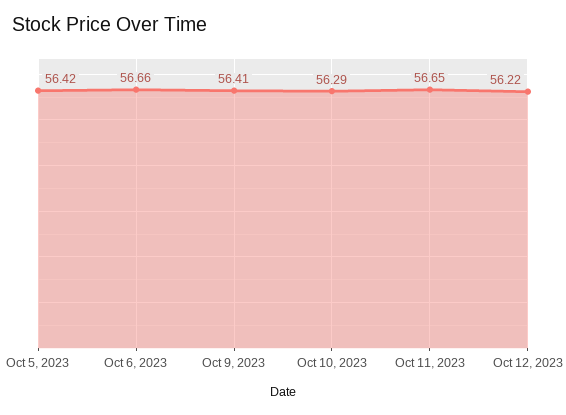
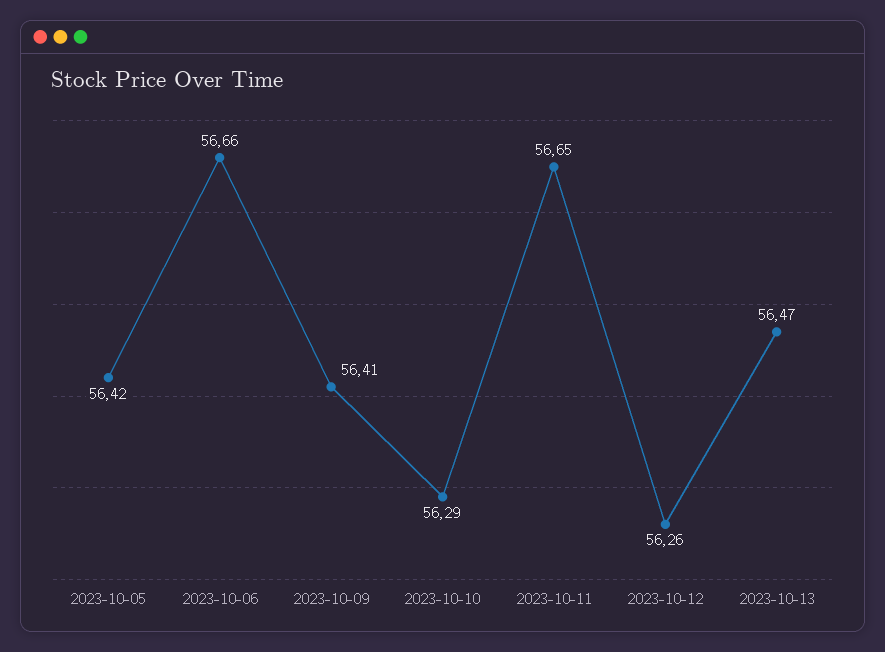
Oct 12, 2023: 56.22 -> 56.26
2023-10-13: none -> 56.47

